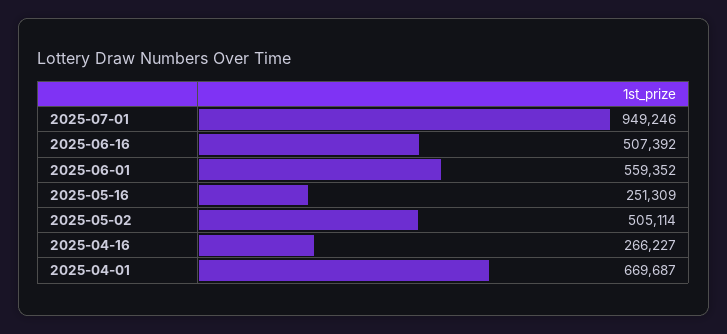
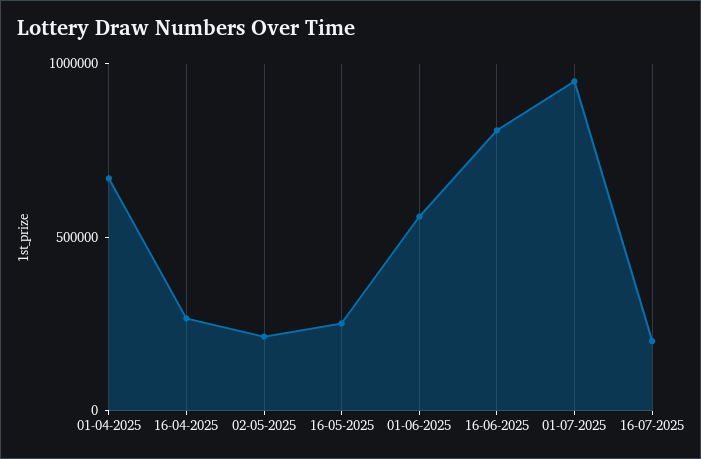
2025-06-16: 507392 -> 800000
2025-05-02: 505114 -> 200000
16-07-2025: none -> 200000

